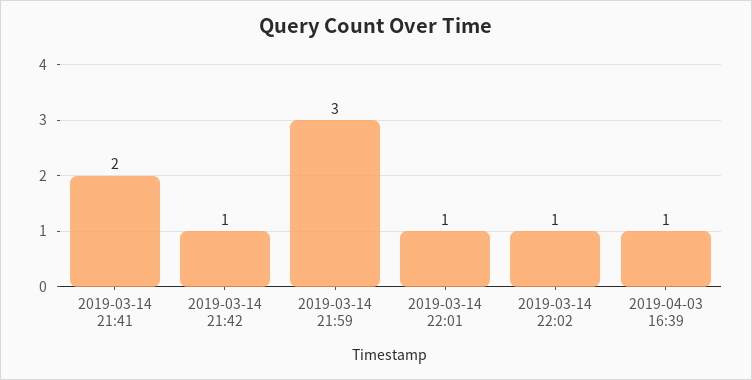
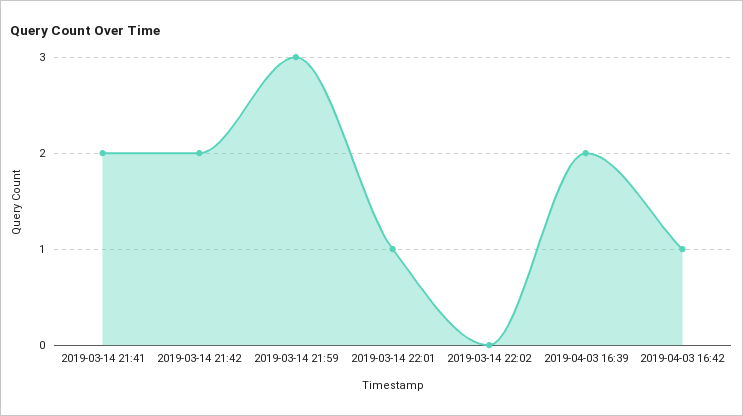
2019-03-14 21:42: 1 -> 2
2019-03-14 22:02: 1 -> 0
2019-04-03 16:39: 1 -> 2
2019-04-03 16:42: none -> 1

